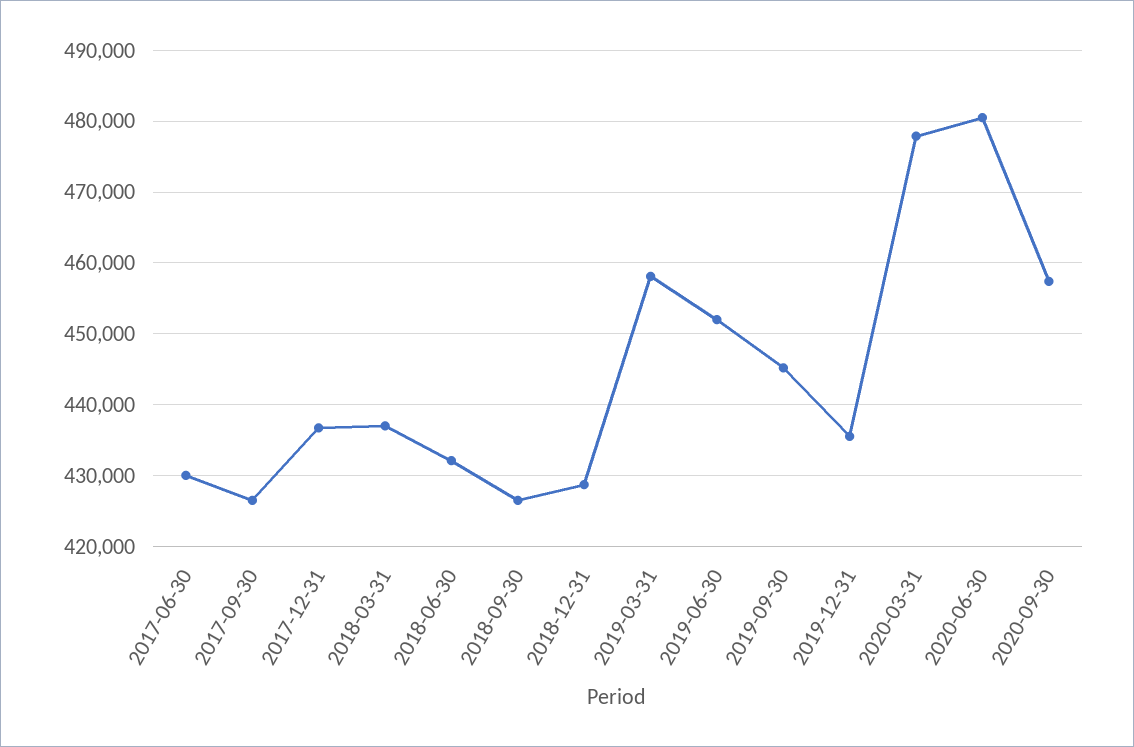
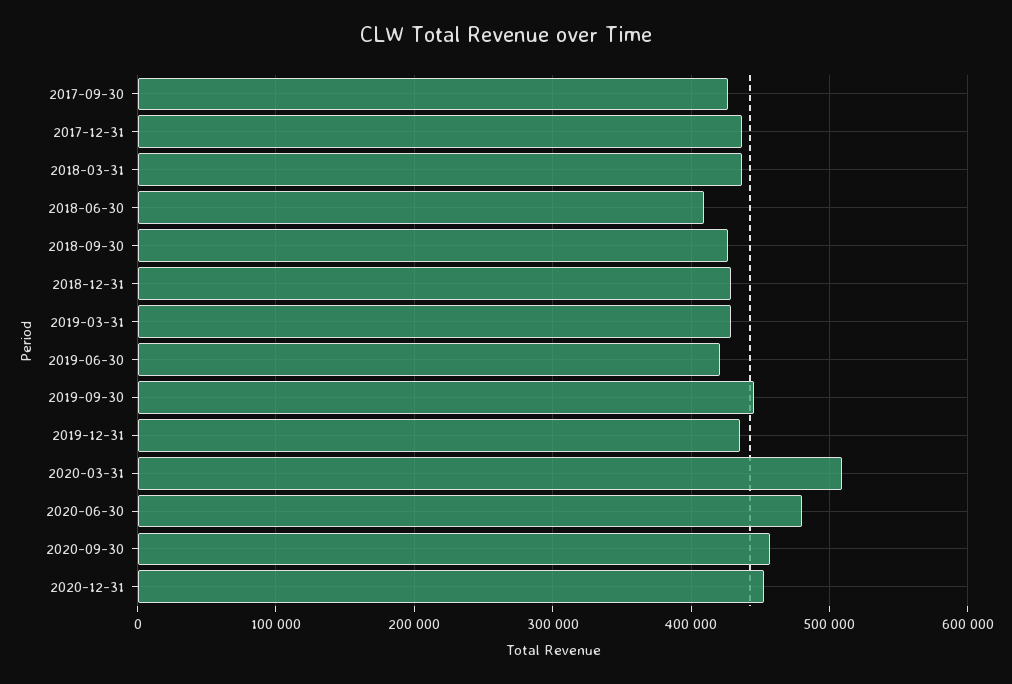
2017-06-30: 430000 -> none
2018-06-30: 432000 -> 410000
2019-03-31: 458000 -> 430000
2019-06-30: 452000 -> 420000
2020-03-31: 478000 -> 510000
2020-12-31: none -> 450000

